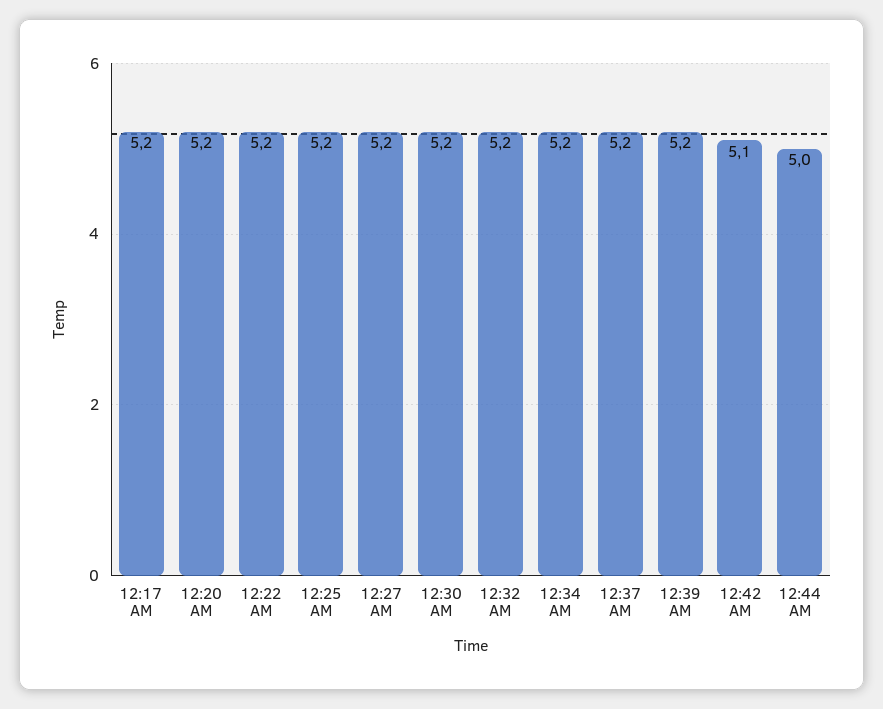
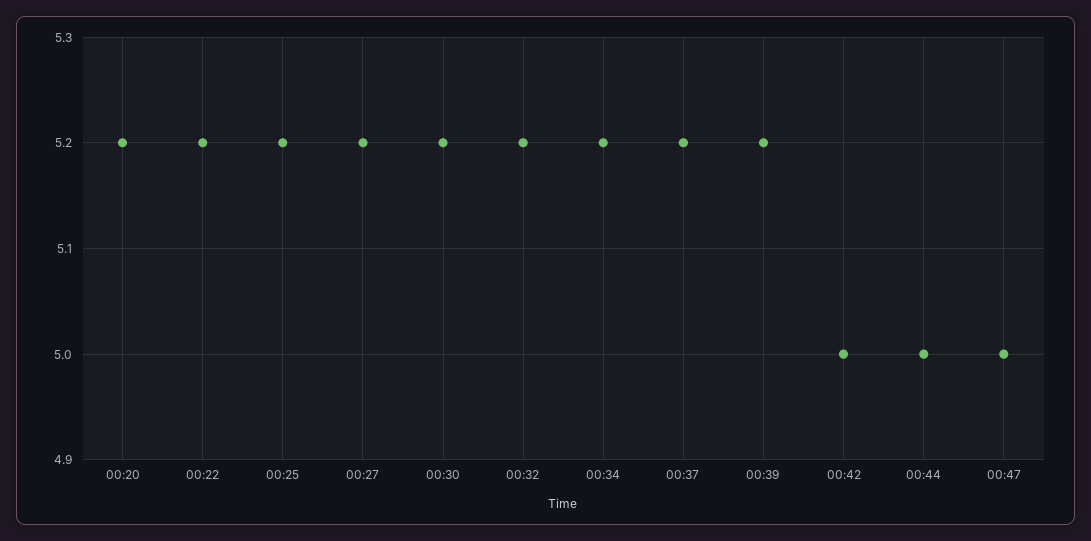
12:17 AM: 5.2 -> none
12:42 AM: 5.1 -> 5
00:47: none -> 5

